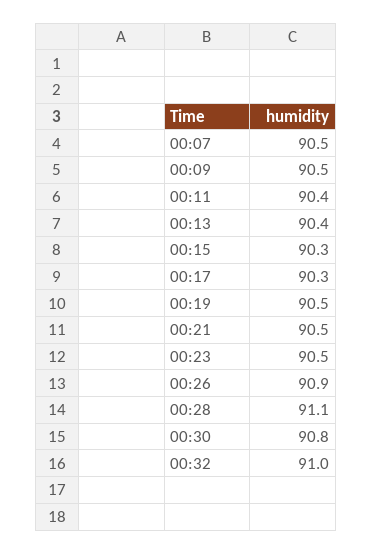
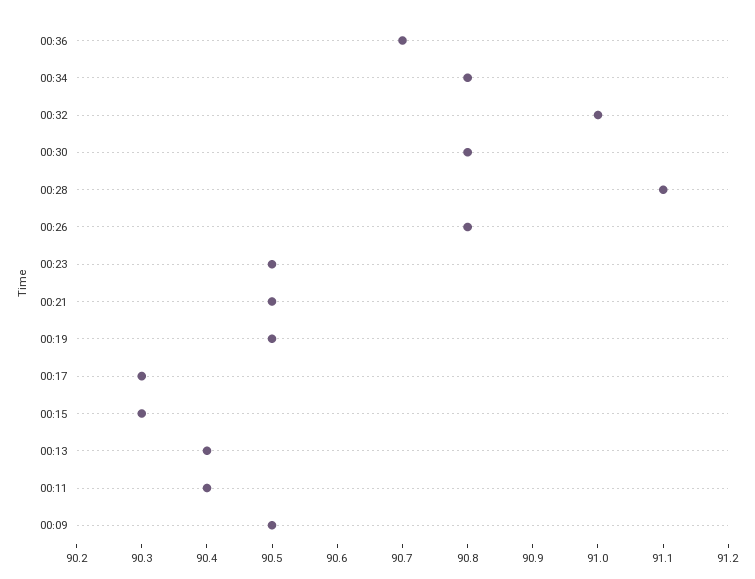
00:07: 90.5 -> none
00:26: 90.9 -> 90.8
00:36: none -> 90.7
00:34: none -> 90.8

